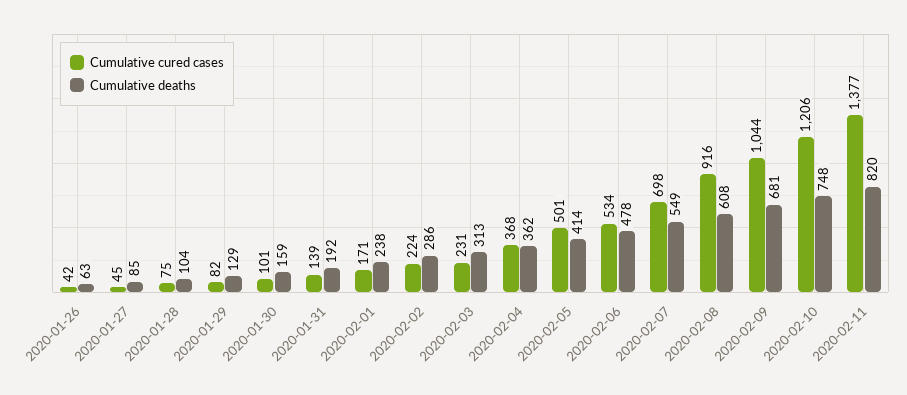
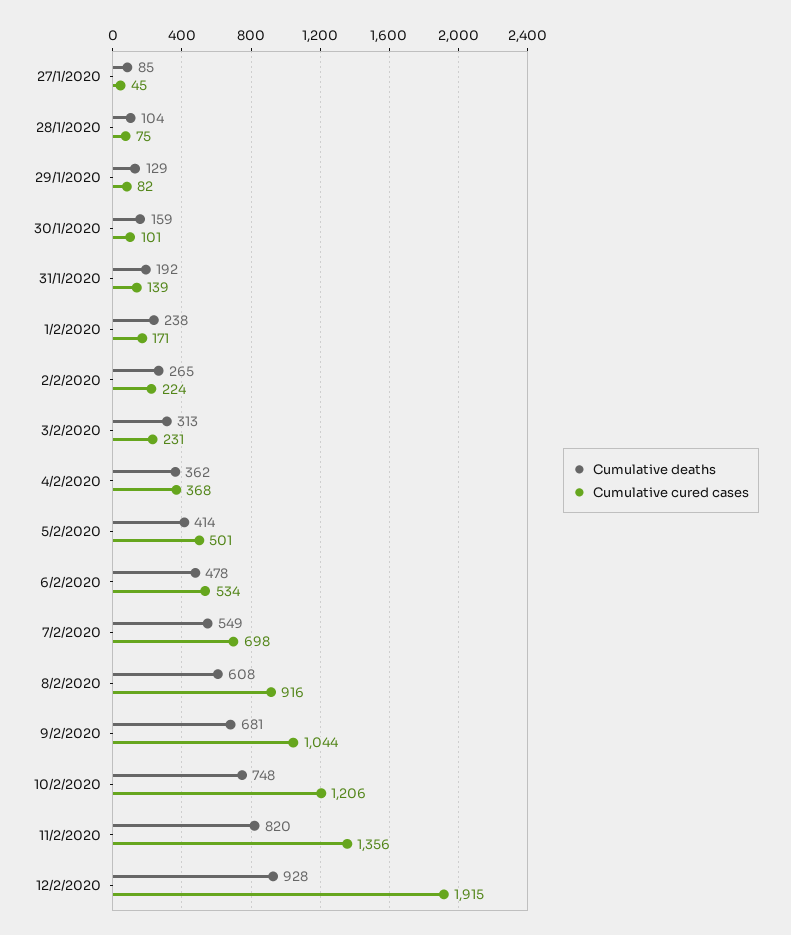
Cumulative cured cases, 2020-01-26: 42 -> none
Cumulative deaths, 2020-01-26: 63 -> none
Cumulative deaths, 2020-02-02: 286 -> 265
Cumulative cured cases, 2020-02-11: 1377 -> 1356
Cumulative deaths, 12/2/2020: none -> 928
Cumulative cured cases, 12/2/2020: none -> 1915

